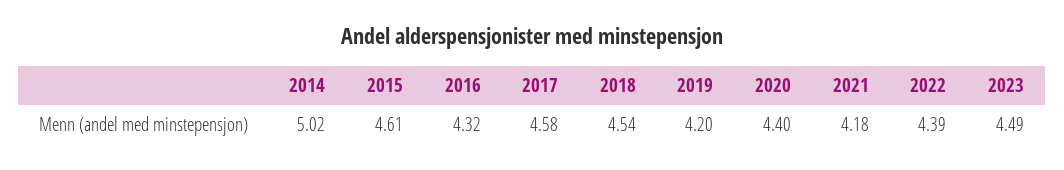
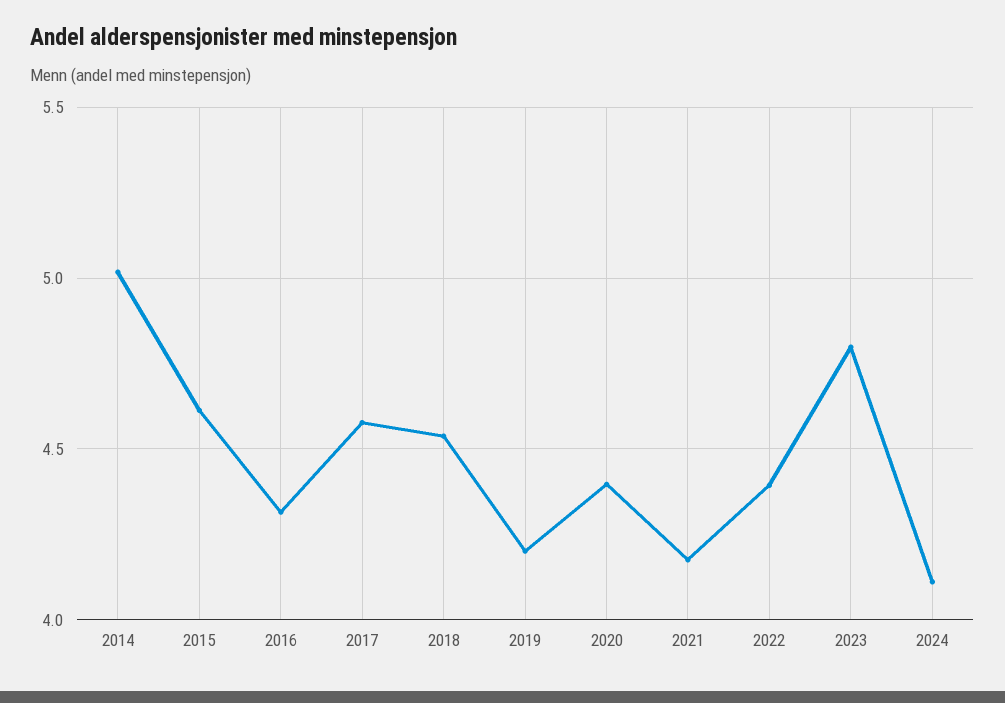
2023: 4.49 -> 4.8
2024: none -> 4.1

